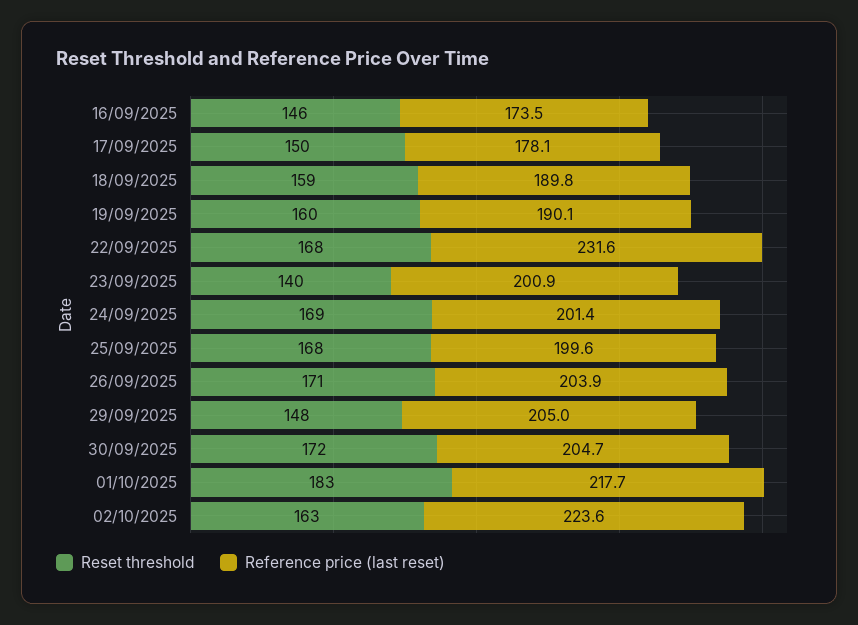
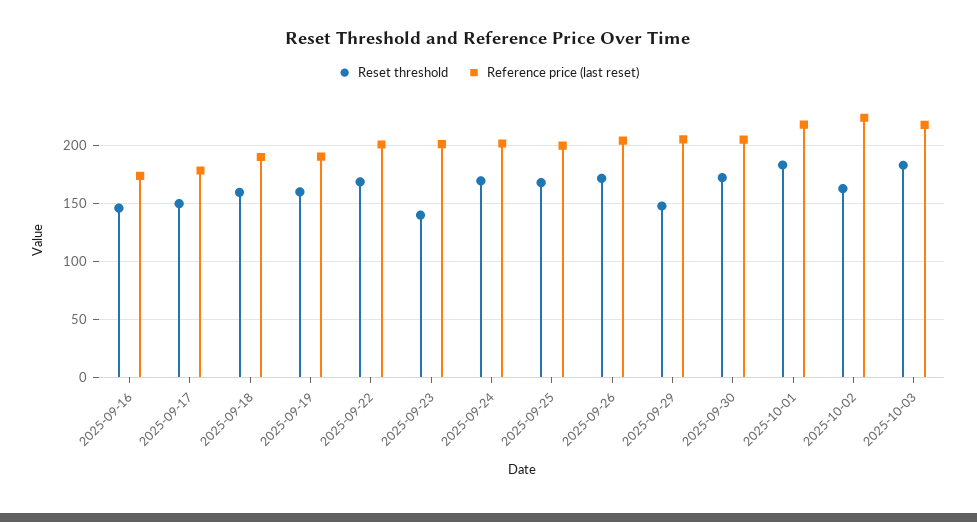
Reference price (last reset), 22/09/2025: 231.6 -> 200
Reset threshold, 2025-10-03: none -> 180
Reference price (last reset), 2025-10-03: none -> 220

